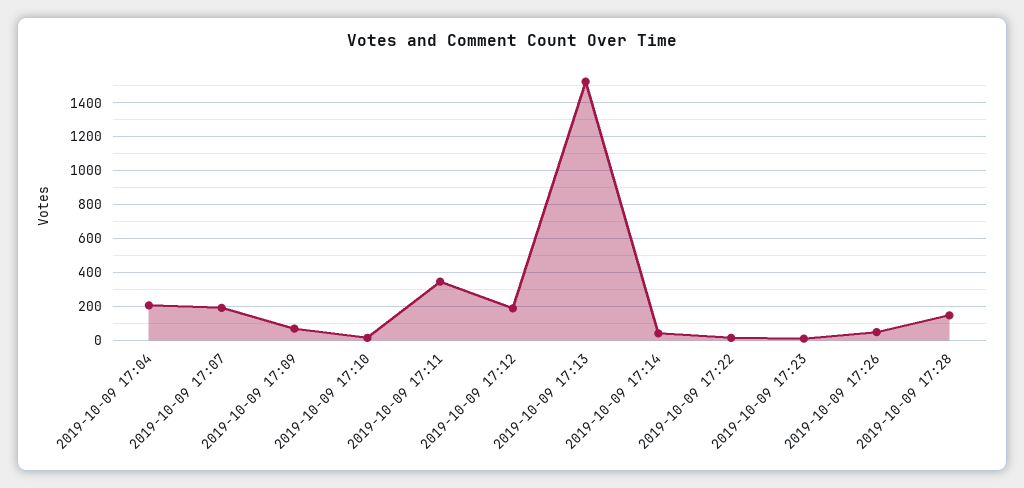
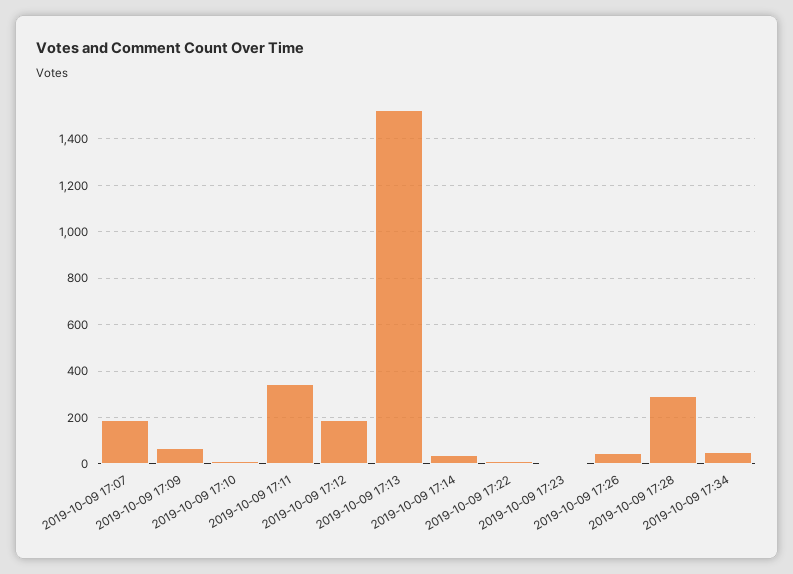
2019-10-09 17:04: 200 -> none
2019-10-09 17:28: 150 -> 300
2019-10-09 17:34: none -> 50

